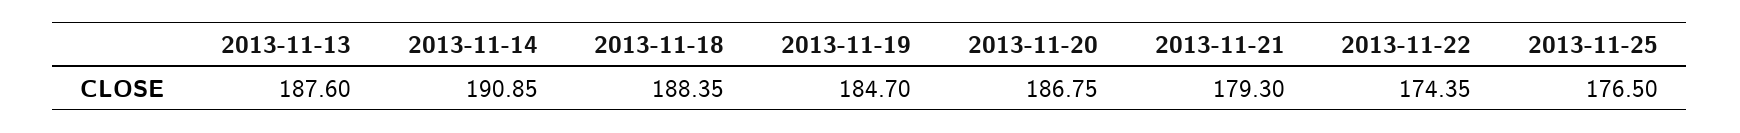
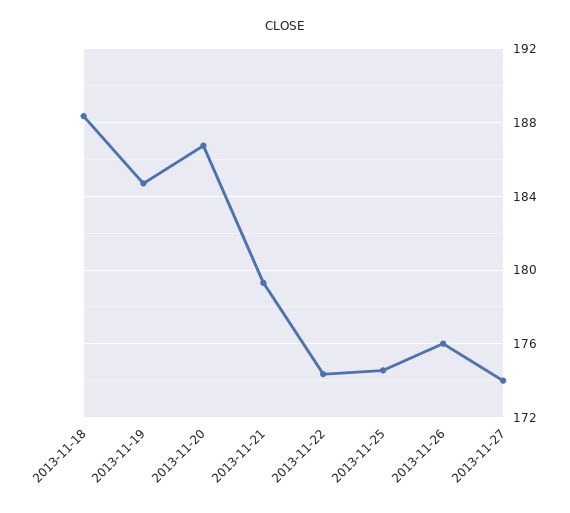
2013-11-13: 187.6 -> none
2013-11-14: 190.85 -> none
2013-11-25: 176.5 -> 174.5
2013-11-26: none -> 176
2013-11-27: none -> 174

